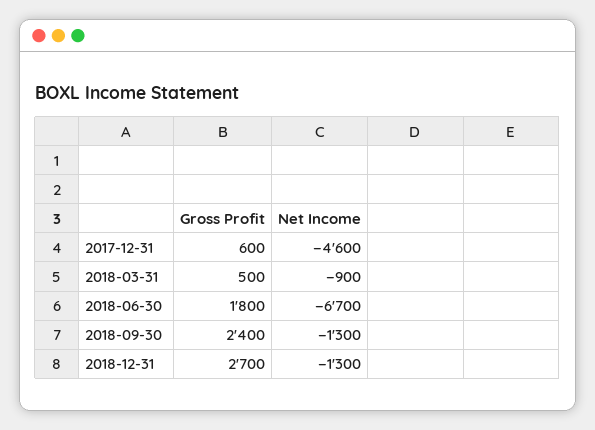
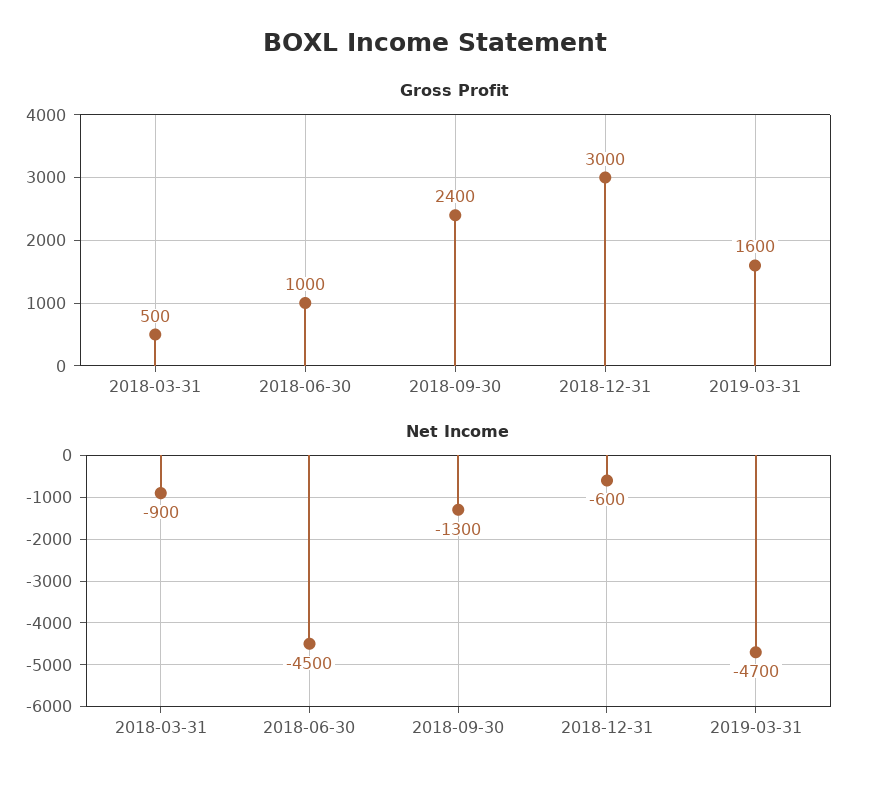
Gross Profit, 2017-12-31: 600 -> none
Net Income, 2017-12-31: -4600 -> none
Gross Profit, 2018-06-30: 1800 -> 1000
Net Income, 2018-06-30: -6700 -> -4500
Gross Profit, 2018-12-31: 2700 -> 3000
Net Income, 2018-12-31: -1300 -> -600
Gross Profit, 2019-03-31: none -> 1600
Net Income, 2019-03-31: none -> -4700

